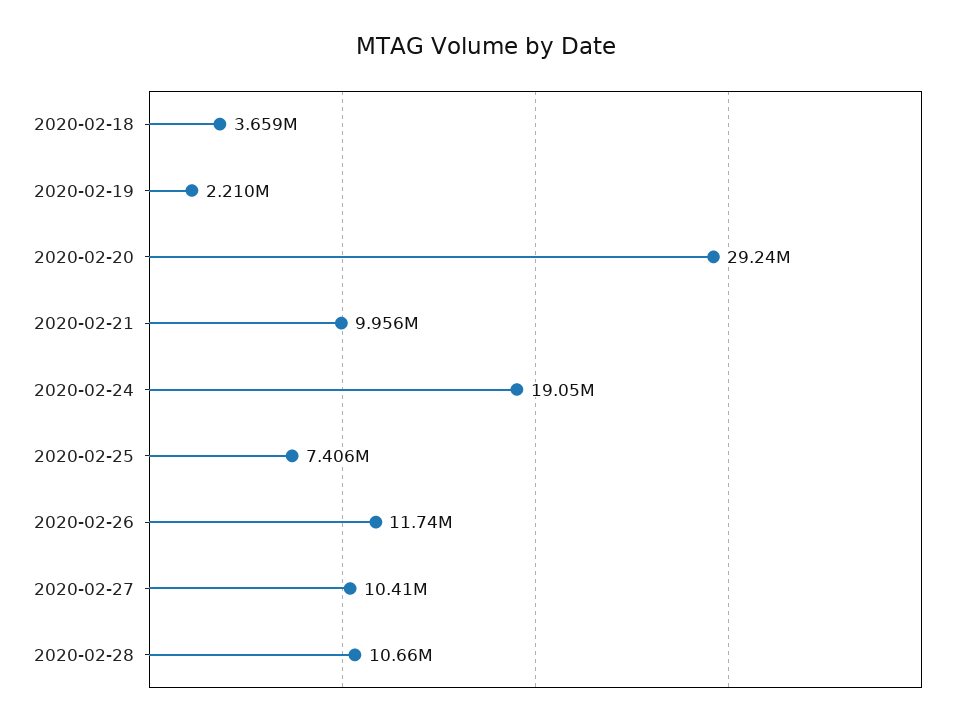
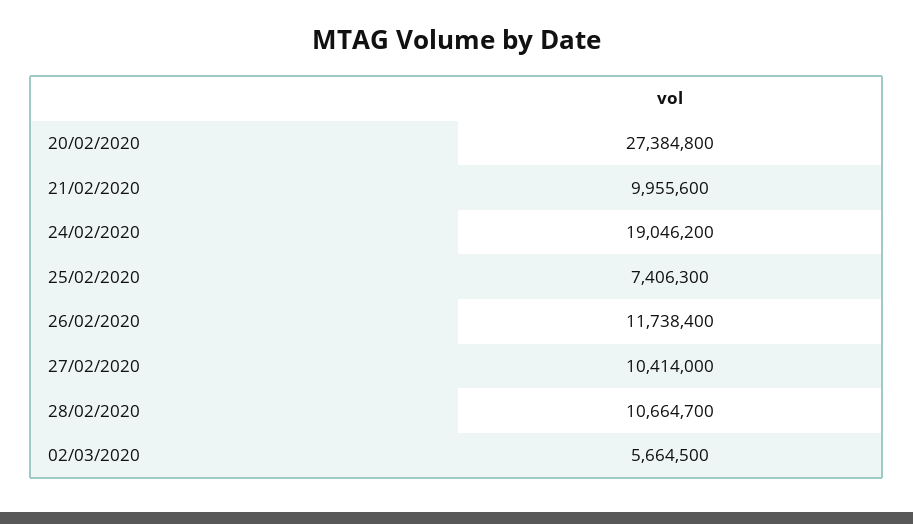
2020-02-18: 3659000 -> none
2020-02-19: 2210000 -> none
2020-02-20: 29240000 -> 27384800
02/03/2020: none -> 5664500

